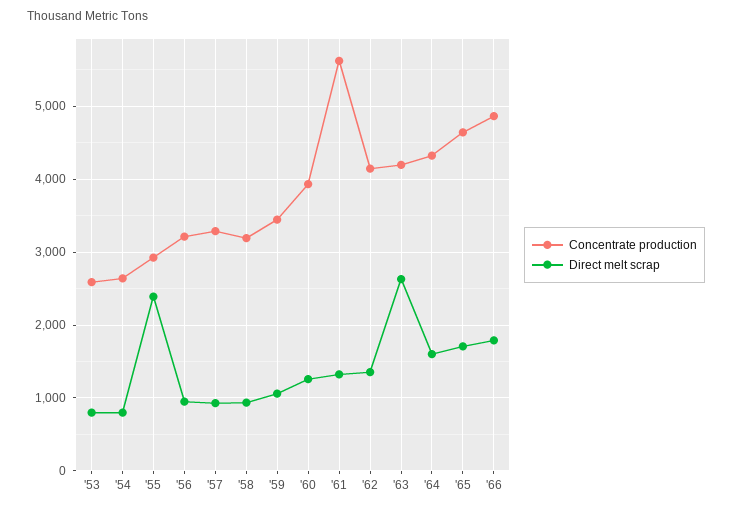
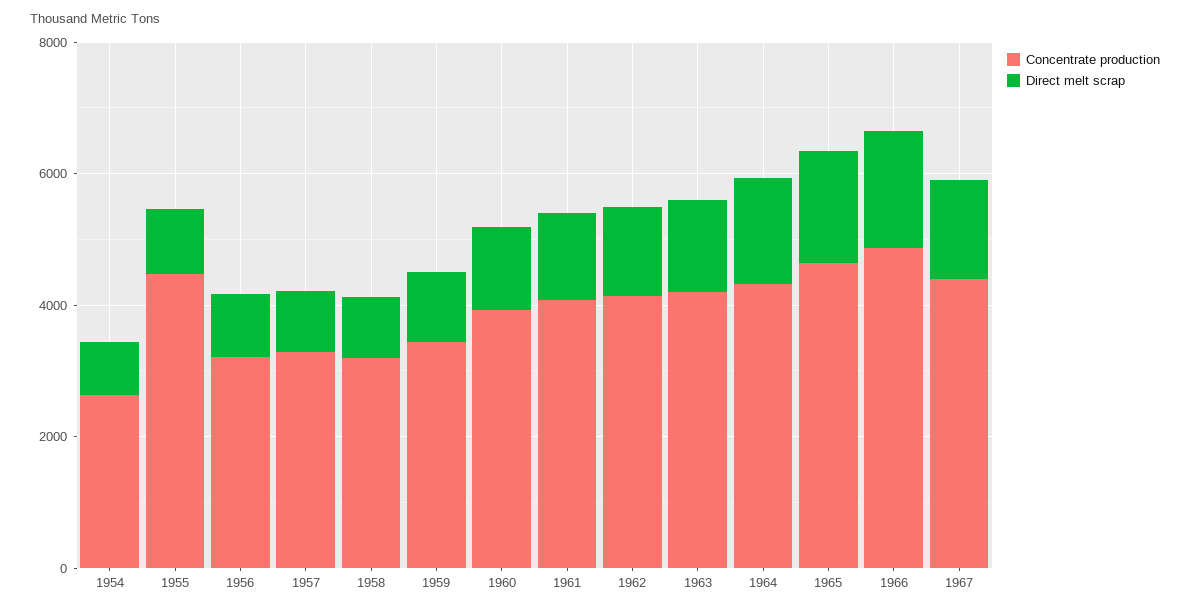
Concentrate production, '53: 2600 -> none
Direct melt scrap, '53: 800 -> none
Concentrate production, '55: 2900 -> 4500
Direct melt scrap, '55: 2400 -> 1000
Concentrate production, '61: 5600 -> 4000
Direct melt scrap, '63: 2600 -> 1500
Concentrate production, 1967: none -> 4500
Direct melt scrap, 1967: none -> 1500

